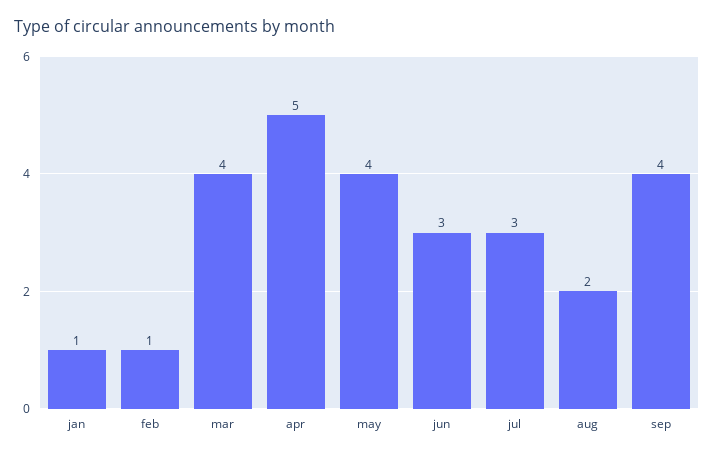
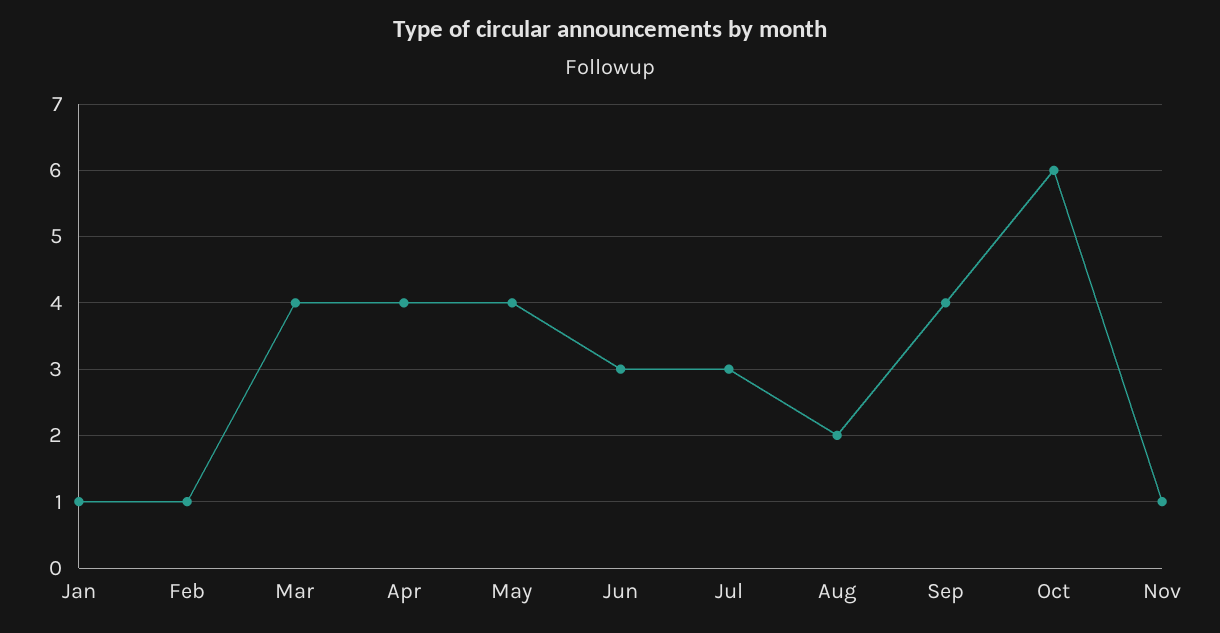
apr: 5 -> 4
Oct: none -> 6
Nov: none -> 1

